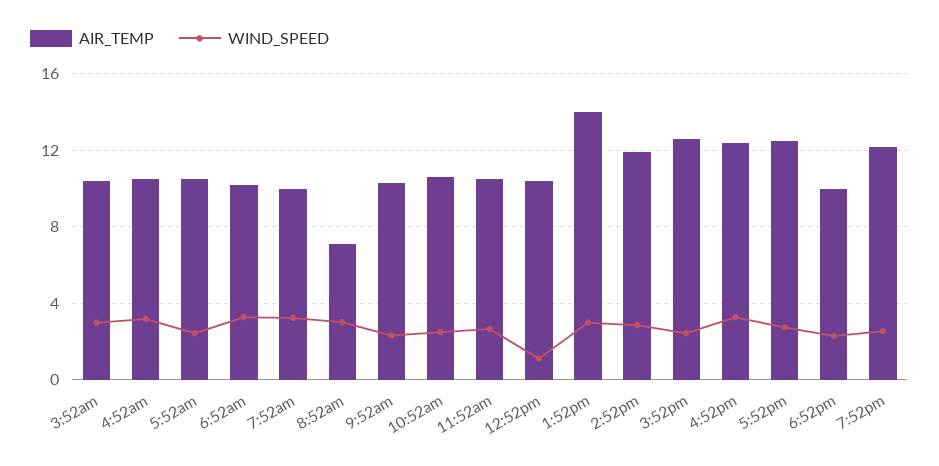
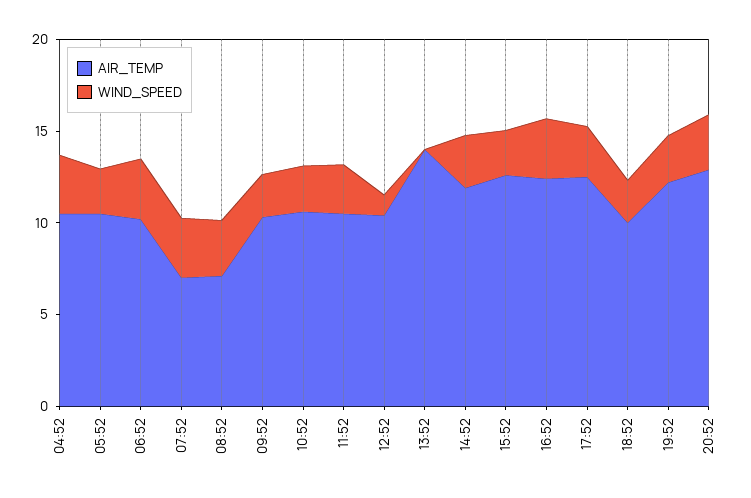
AIR_TEMP, 3:52am: 10.5 -> none
WIND_SPEED, 3:52am: 3 -> none
AIR_TEMP, 7:52am: 10 -> 7
WIND_SPEED, 1:52pm: 3 -> 0
AIR_TEMP, 20:52: none -> 13
WIND_SPEED, 20:52: none -> 3

